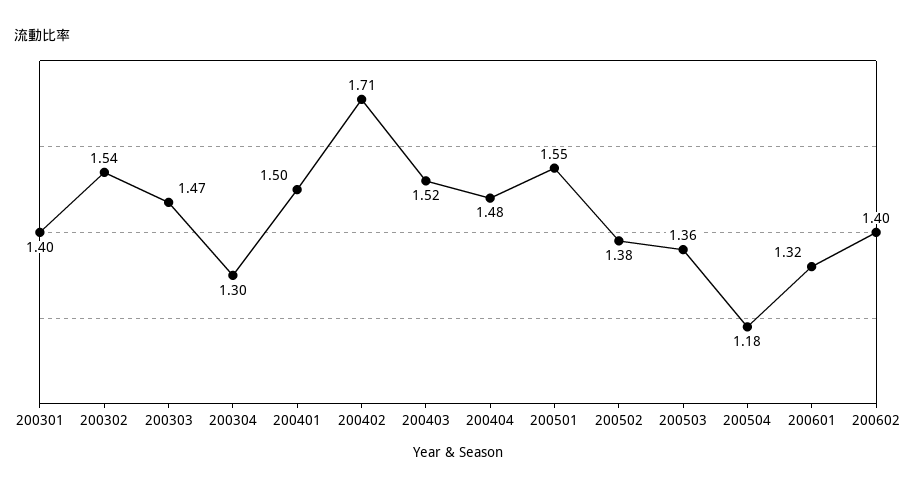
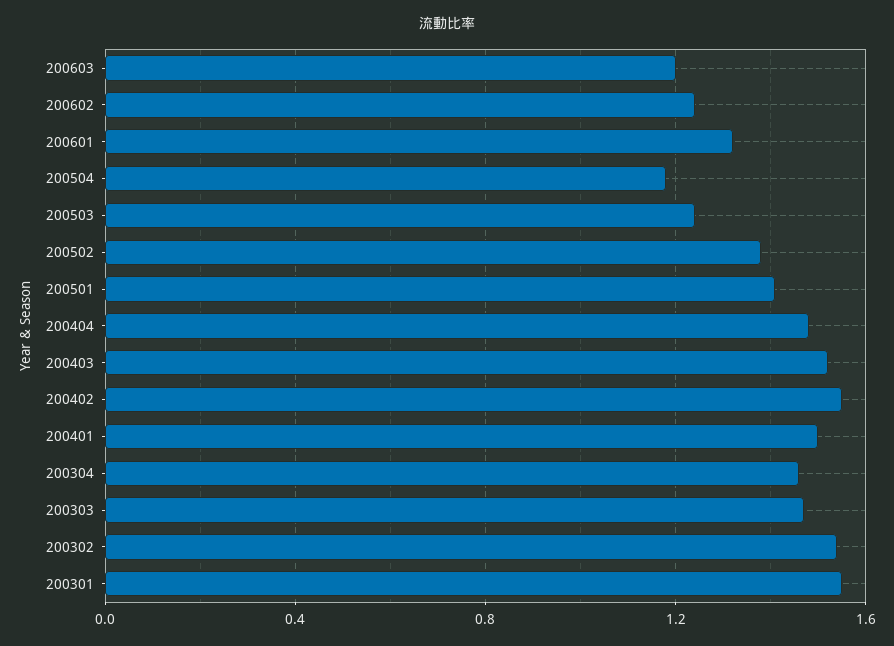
200301: 1.4 -> 1.55
200304: 1.3 -> 1.45
200402: 1.71 -> 1.55
200501: 1.55 -> 1.4
200503: 1.36 -> 1.25
200602: 1.4 -> 1.25
200603: none -> 1.2

